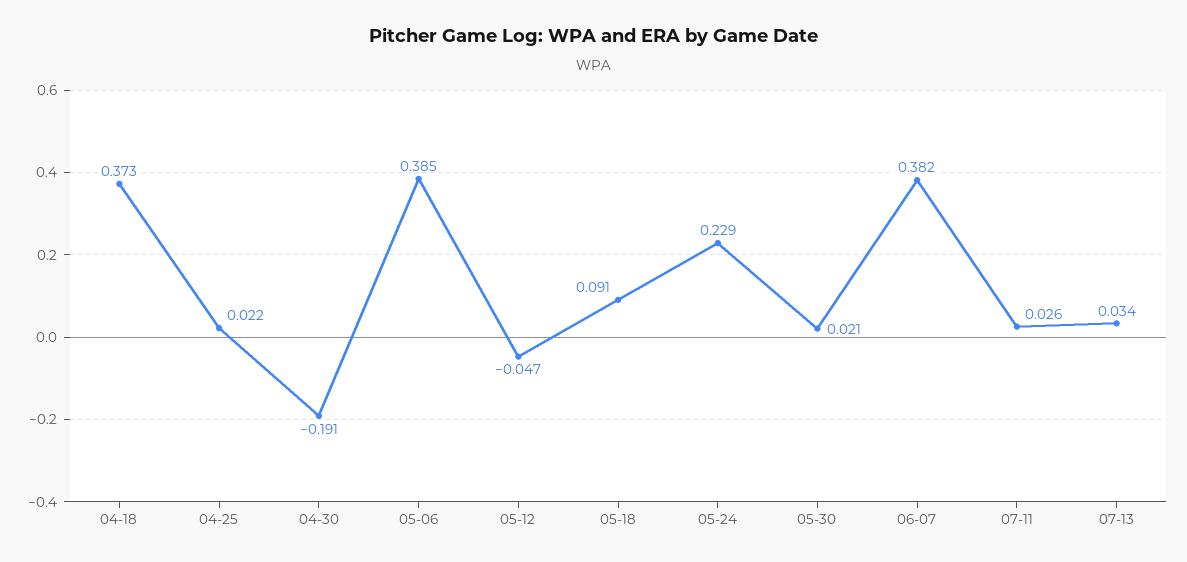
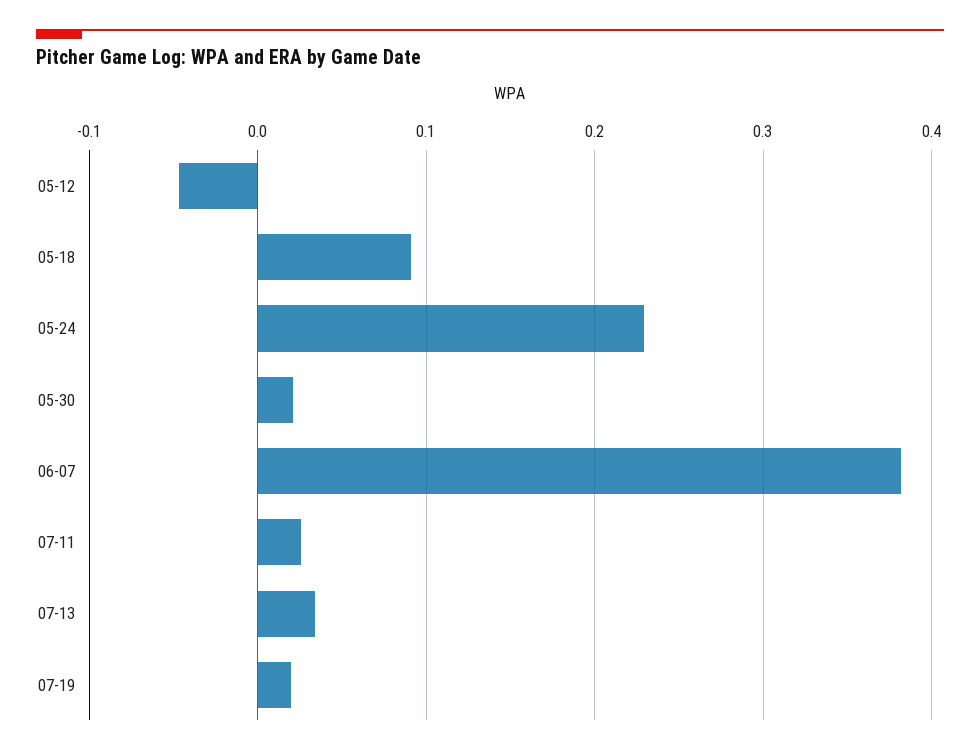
04-18: 0.373 -> none
04-25: 0.022 -> none
04-30: -0.191 -> none
05-06: 0.385 -> none
07-19: none -> 0.02

